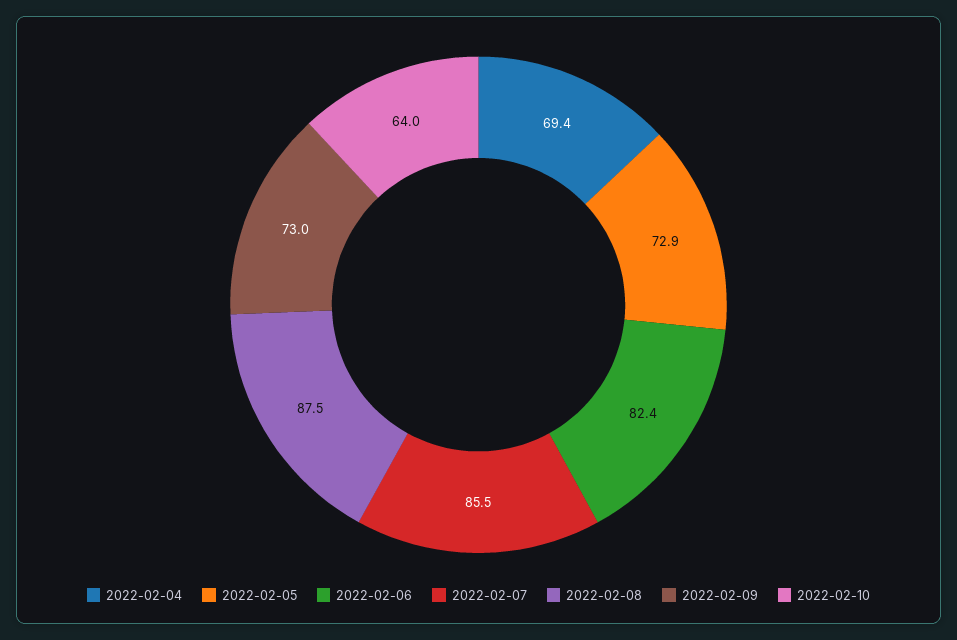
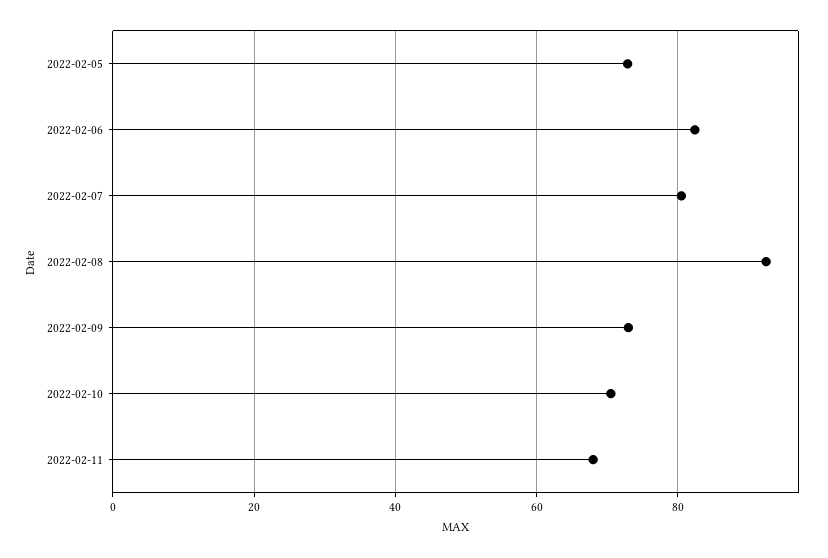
2022-02-04: 69.4 -> none
2022-02-07: 85.5 -> 80
2022-02-08: 87.5 -> 92
2022-02-10: 64 -> 70
2022-02-11: none -> 68

